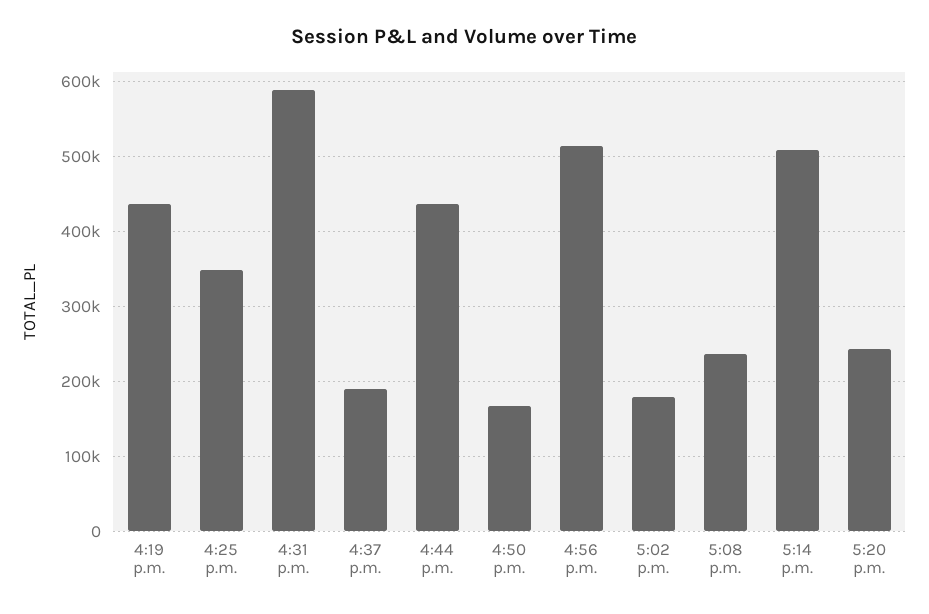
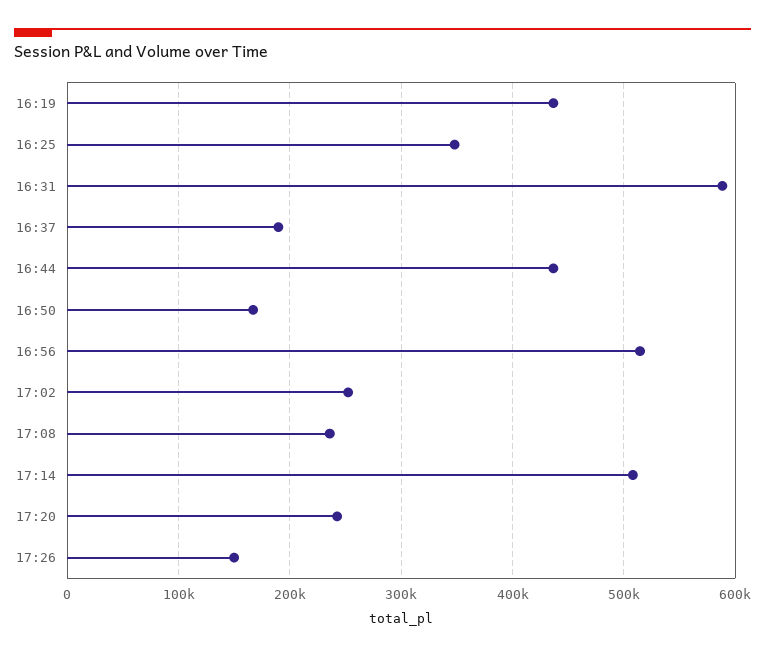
5:02 p.m.: 180000 -> 250000
17:26: none -> 150000

